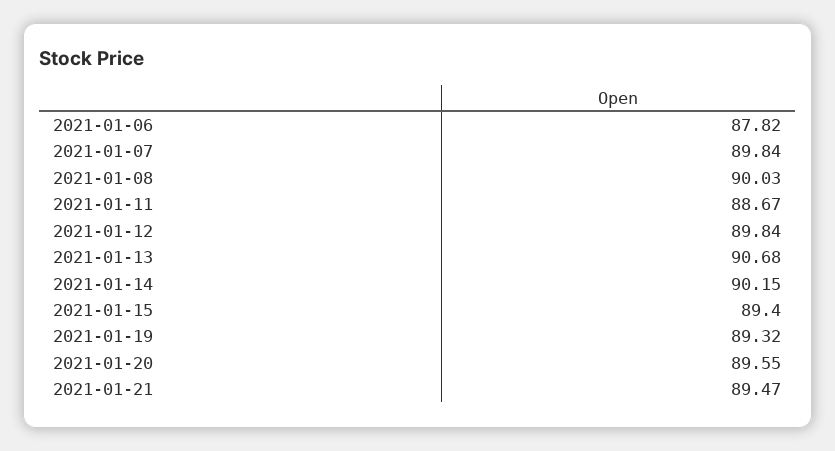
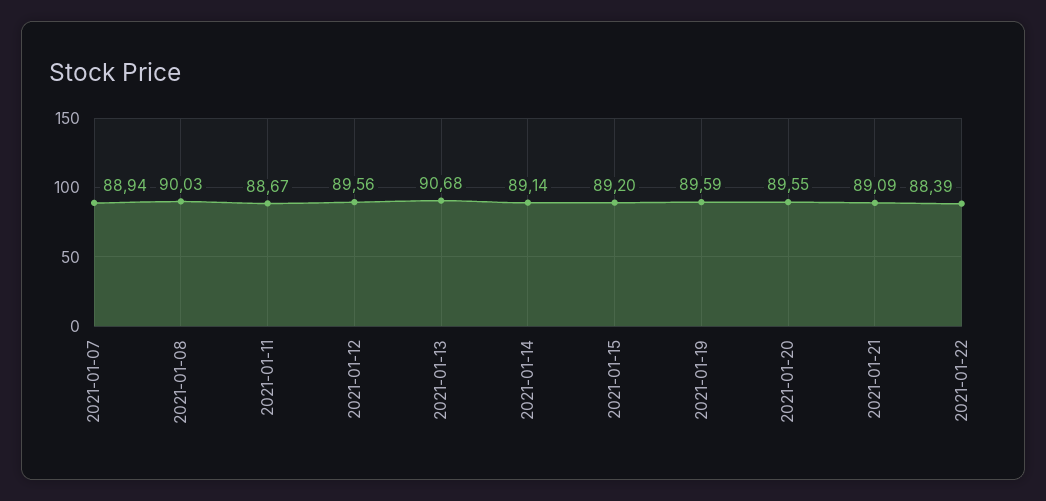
2021-01-06: 87.82 -> none
2021-01-07: 89.84 -> 88.94
2021-01-12: 89.84 -> 89.56
2021-01-14: 90.15 -> 89.14
2021-01-15: 89.4 -> 89.2
2021-01-19: 89.32 -> 89.59
2021-01-21: 89.47 -> 89.09
2021-01-22: none -> 88.39

